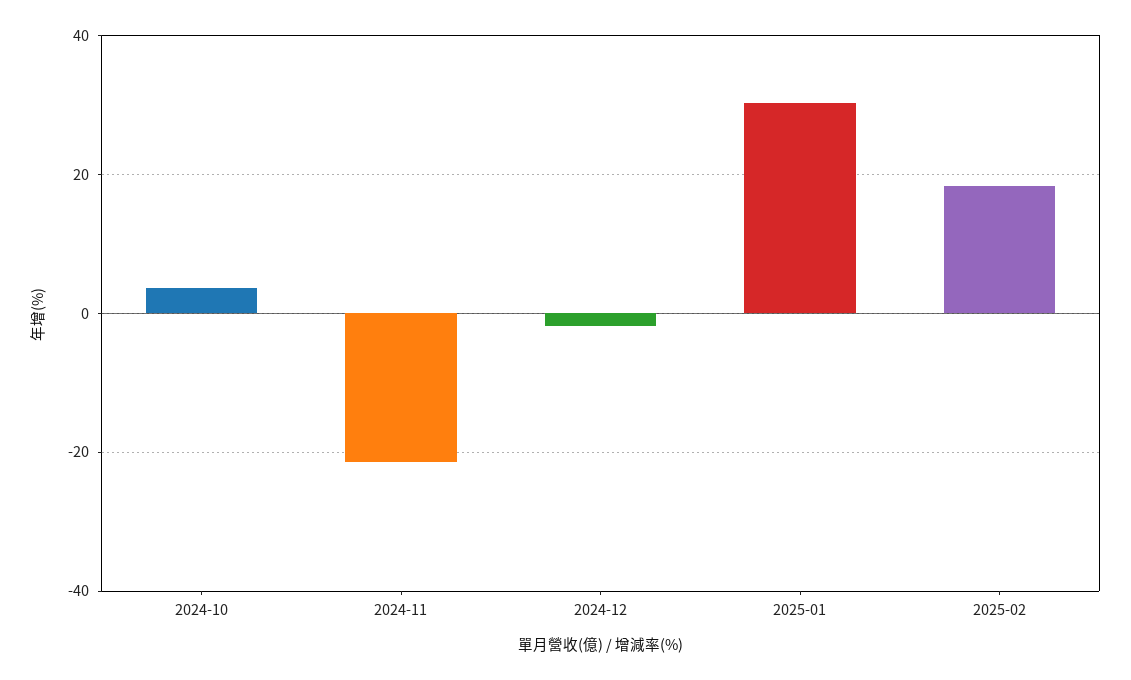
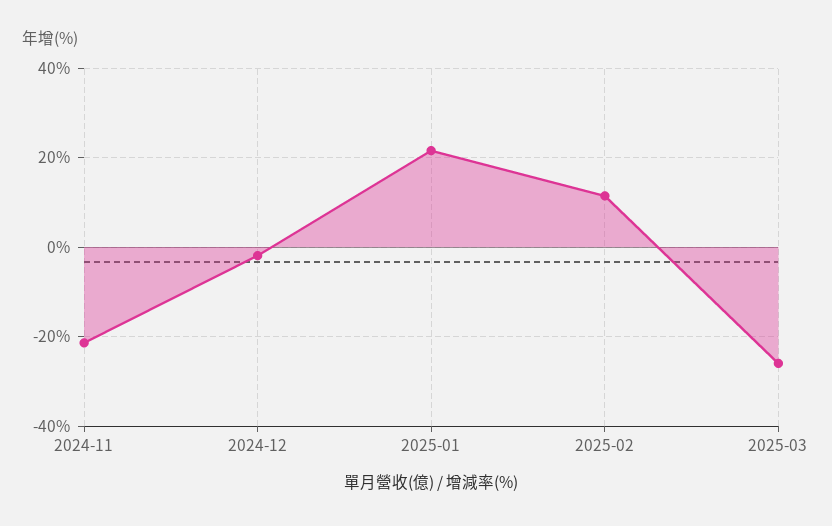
2024-10: 4 -> none
2025-01: 30 -> 22
2025-02: 18 -> 12
2025-03: none -> -26

